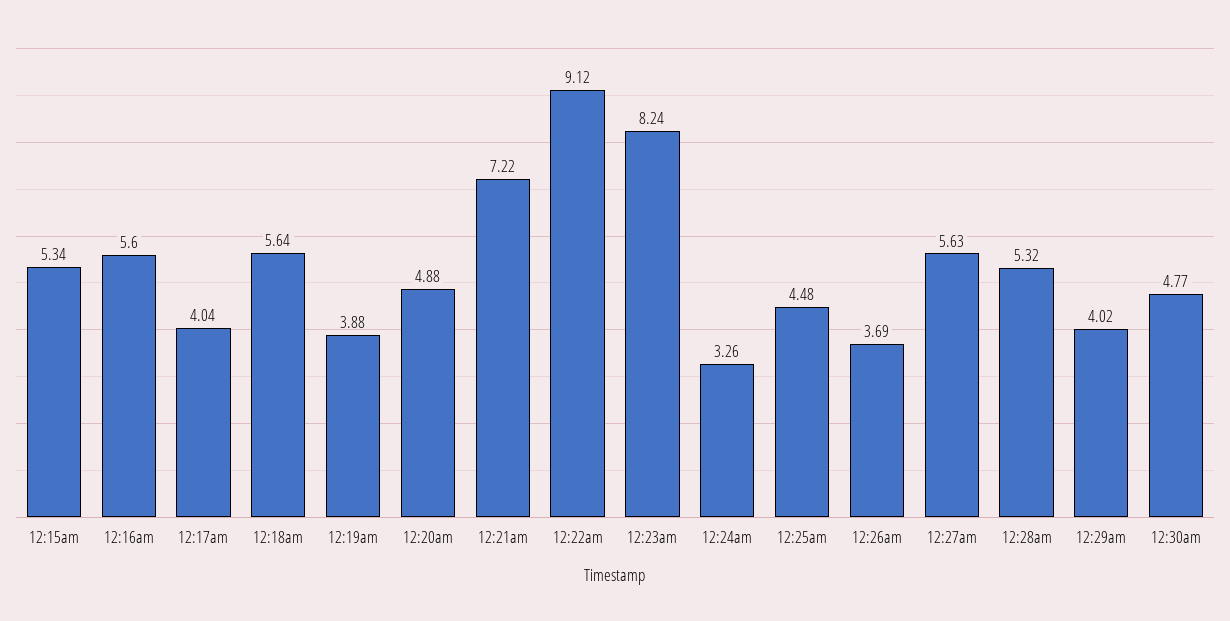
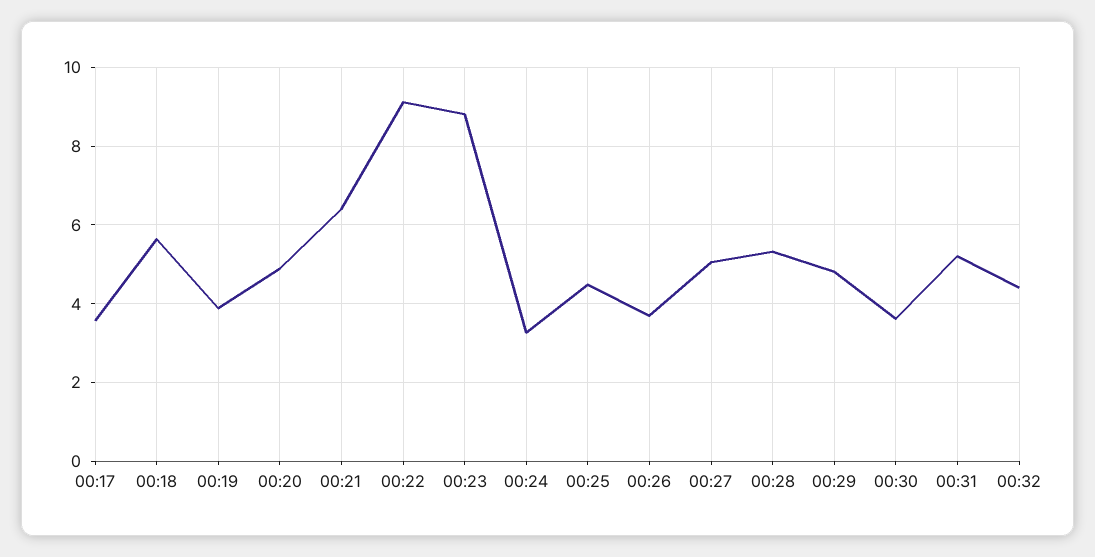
12:15am: 5.34 -> none
12:16am: 5.6 -> none
12:17am: 4.04 -> 3.6
12:21am: 7.22 -> 6.4
12:23am: 8.24 -> 8.8
12:27am: 5.63 -> 5
12:29am: 4.02 -> 4.8
12:30am: 4.77 -> 3.6
00:31: none -> 5.2
00:32: none -> 4.4

